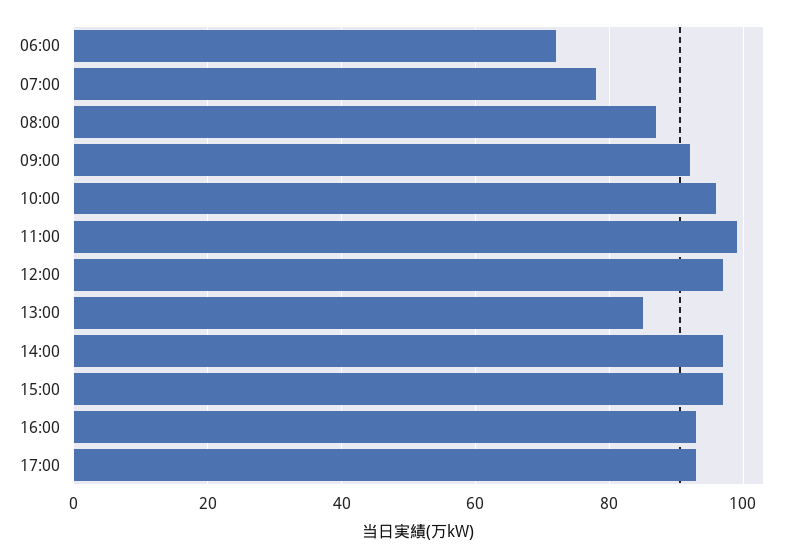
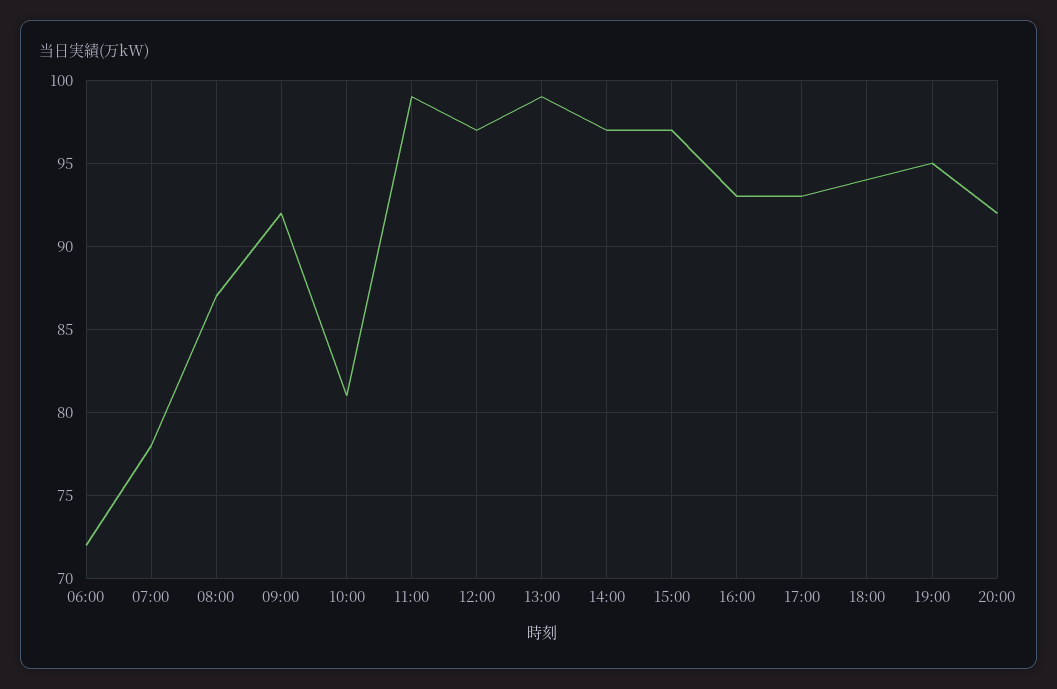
10:00: 95 -> 81
13:00: 85 -> 99
18:00: none -> 94
19:00: none -> 95
20:00: none -> 92

